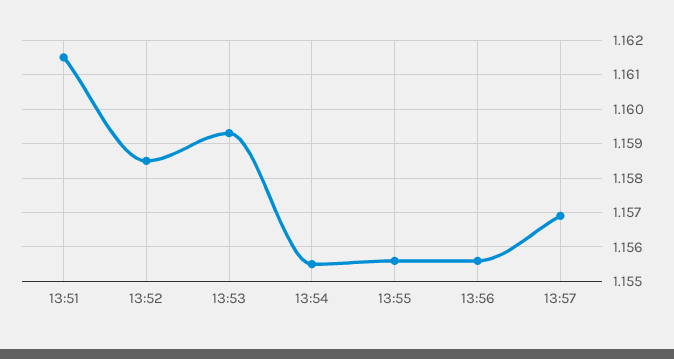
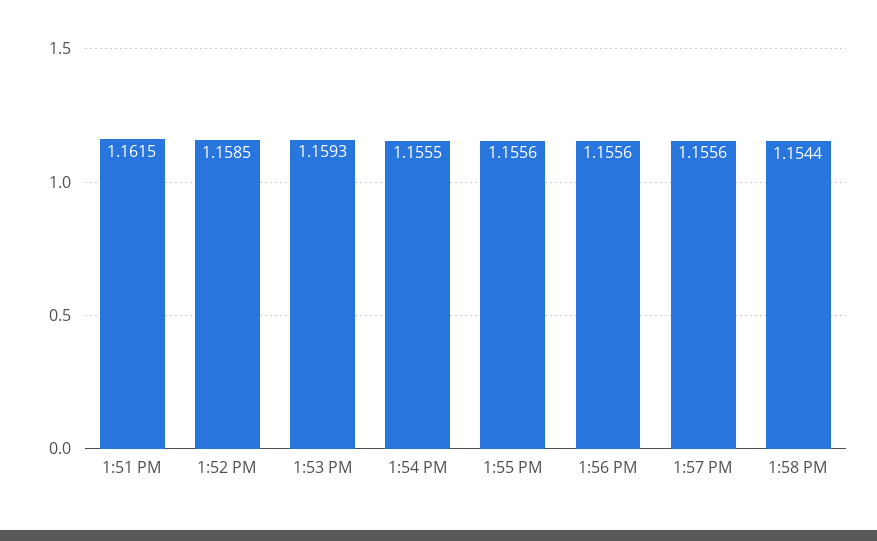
13:57: 1.157 -> 1.1556
1:58 PM: none -> 1.1544

